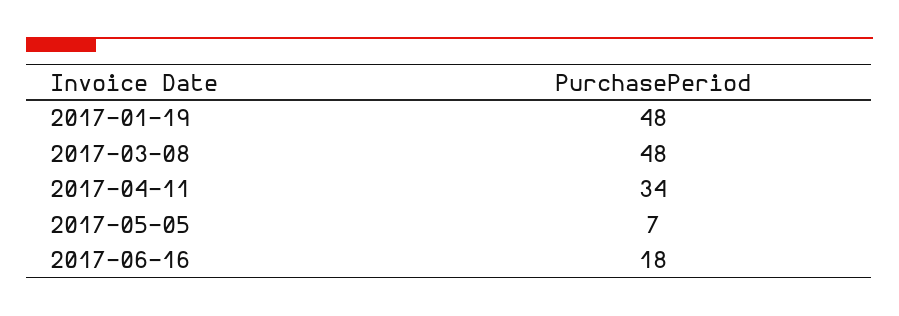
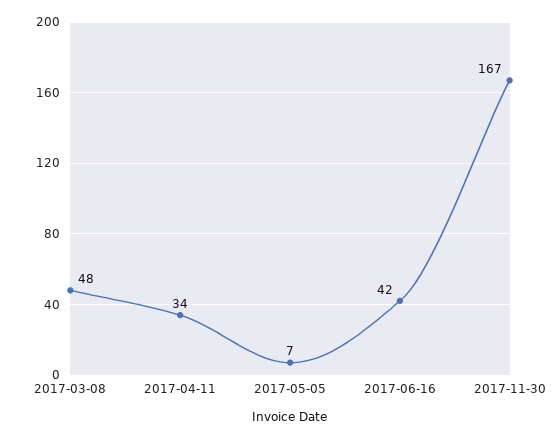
2017-01-19: 48 -> none
2017-06-16: 18 -> 42
2017-11-30: none -> 167

